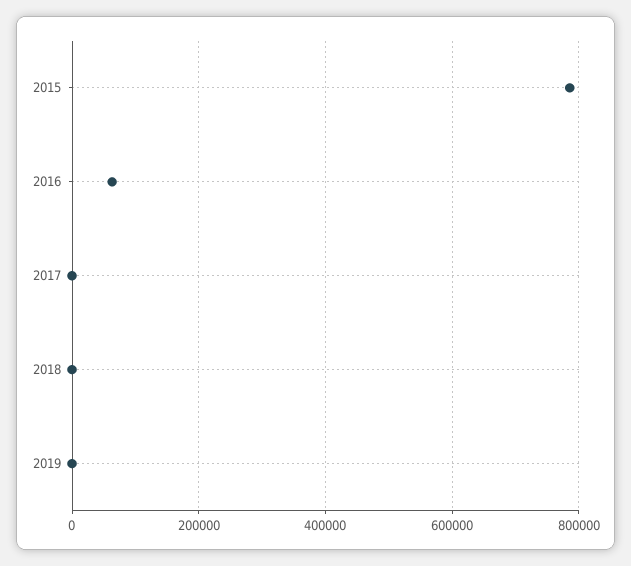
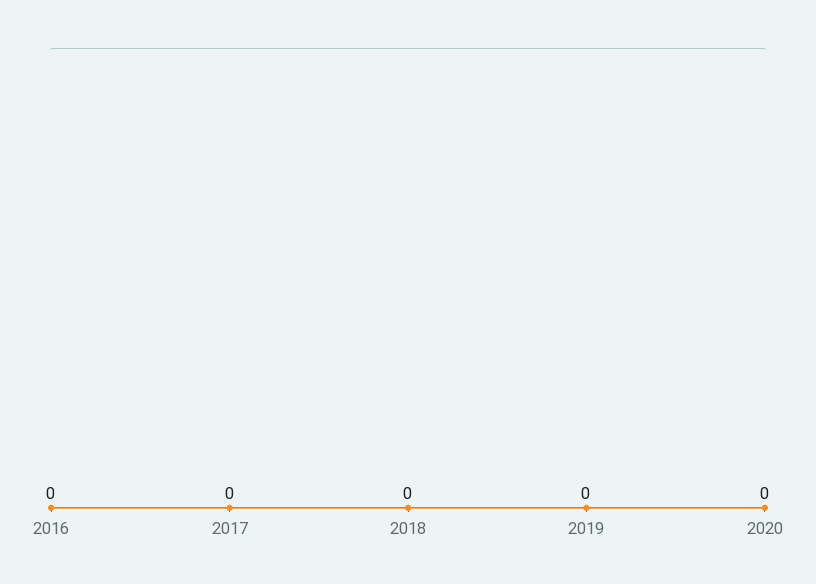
2015: 780000 -> none
2016: 60000 -> 0
2020: none -> 0

